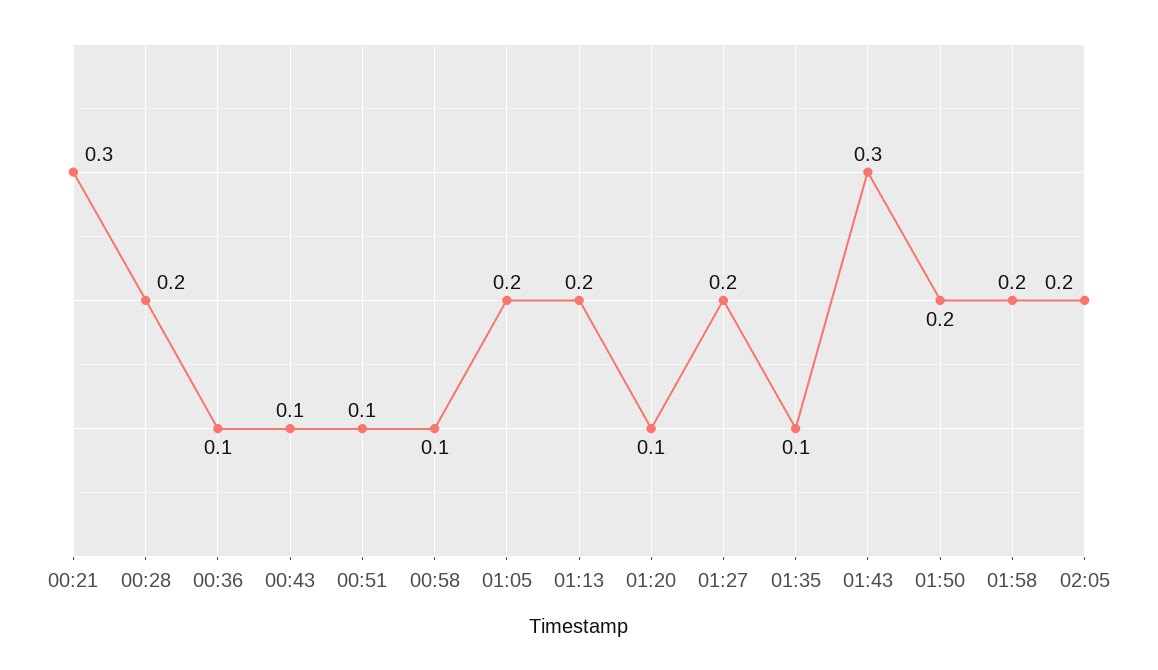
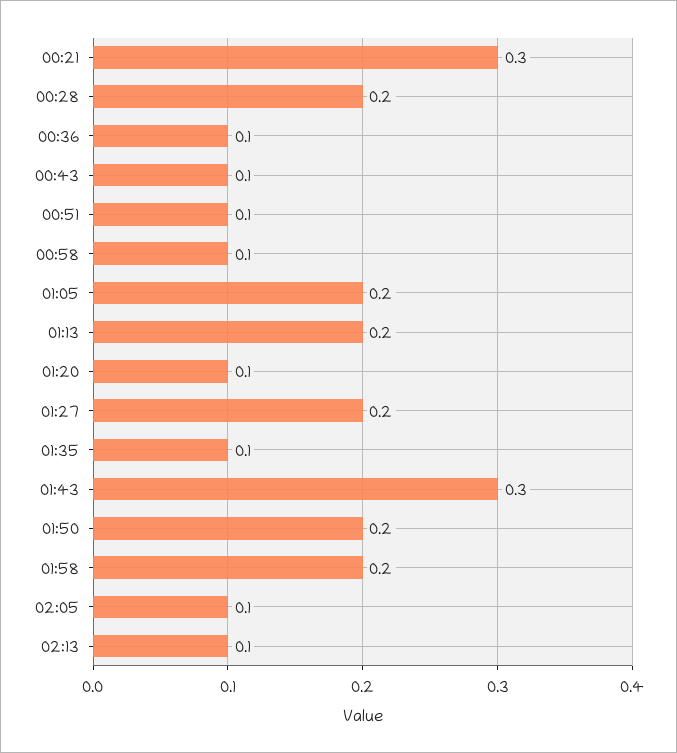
02:05: 0.2 -> 0.1
02:13: none -> 0.1

